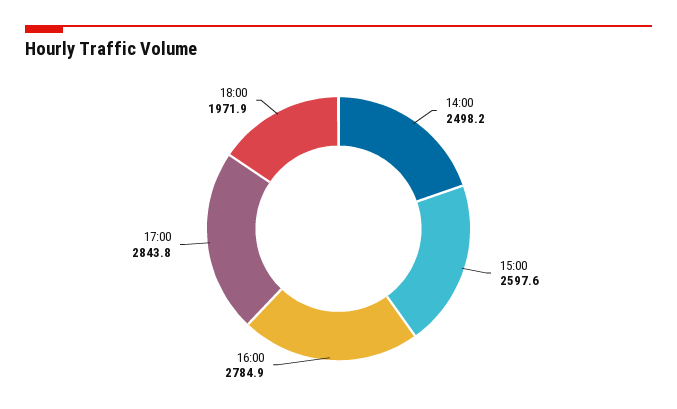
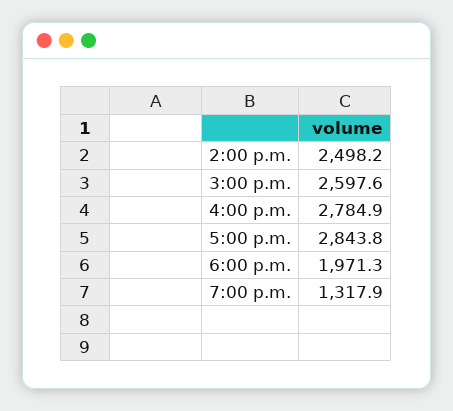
18:00: 1971.9 -> 1971.3
7:00 p.m.: none -> 1317.9

